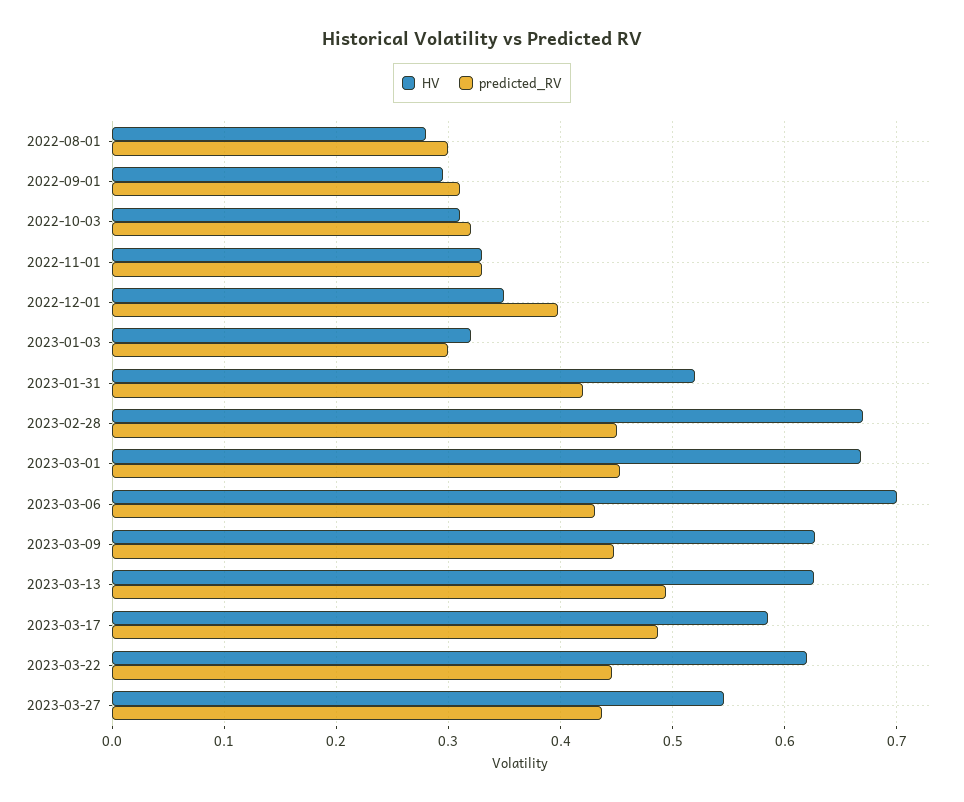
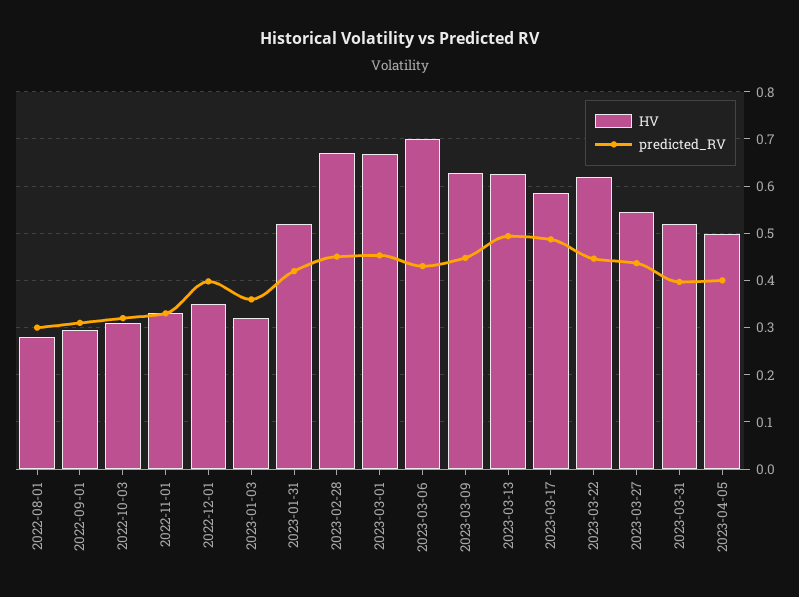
predicted_RV, 2023-01-03: 0.3 -> 0.36
HV, 2023-03-31: none -> 0.52
predicted_RV, 2023-03-31: none -> 0.4
HV, 2023-04-05: none -> 0.5
predicted_RV, 2023-04-05: none -> 0.4

